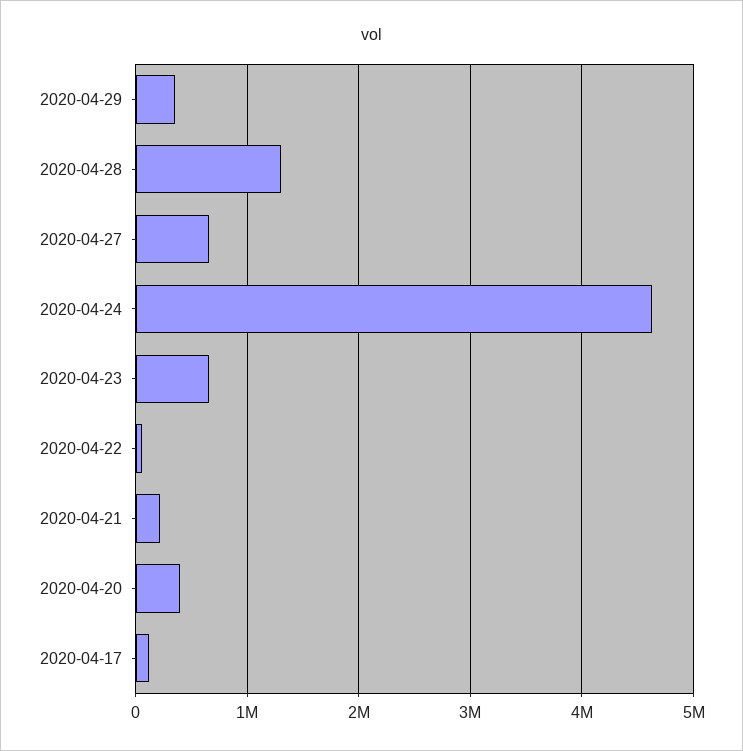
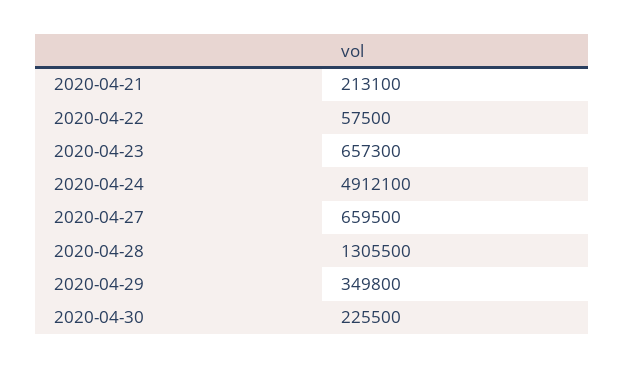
2020-04-24: 4600000 -> 4912100
2020-04-20: 400000 -> none
2020-04-17: 100000 -> none
2020-04-30: none -> 225500

